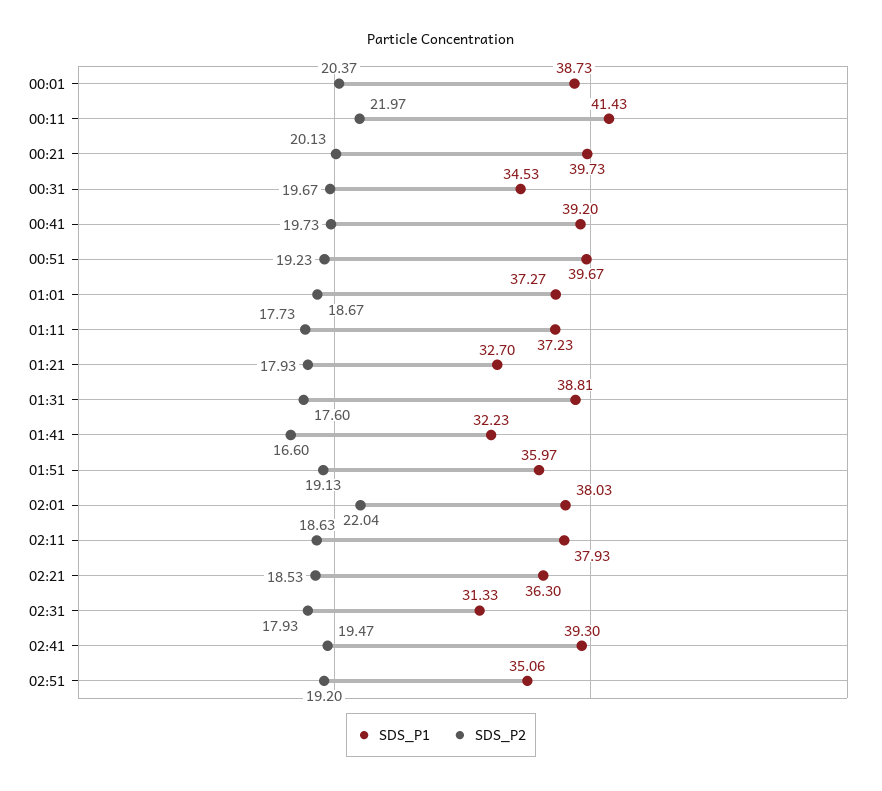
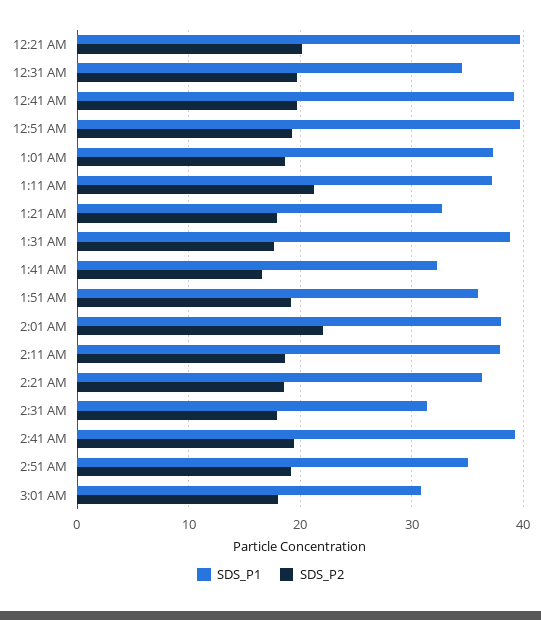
SDS_P1, 00:01: 38.73 -> none
SDS_P2, 00:01: 20.37 -> none
SDS_P1, 00:11: 41.43 -> none
SDS_P2, 00:11: 21.97 -> none
SDS_P2, 01:11: 17.73 -> 21
SDS_P1, 3:01 AM: none -> 31
SDS_P2, 3:01 AM: none -> 18

